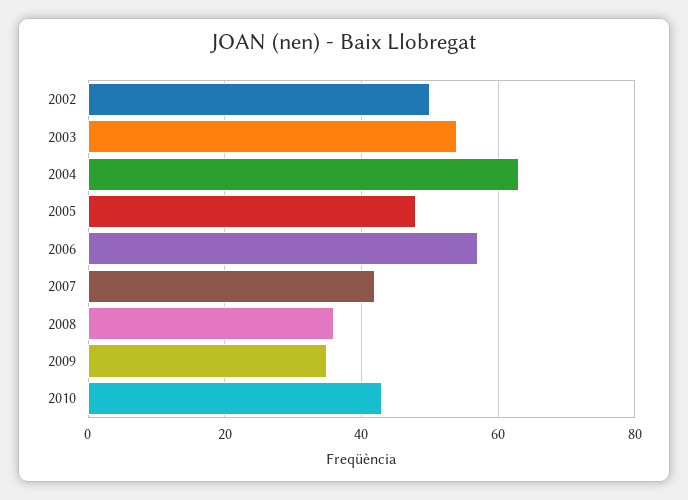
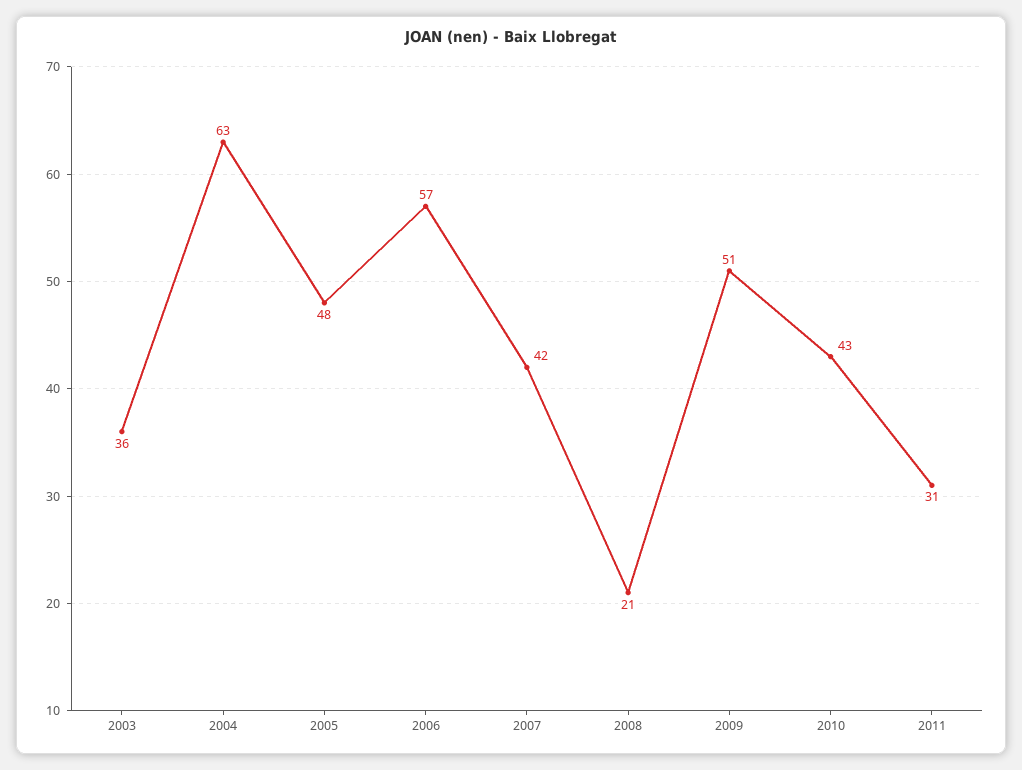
2002: 50 -> none
2003: 55 -> 36
2008: 35 -> 21
2009: 35 -> 51
2011: none -> 31

